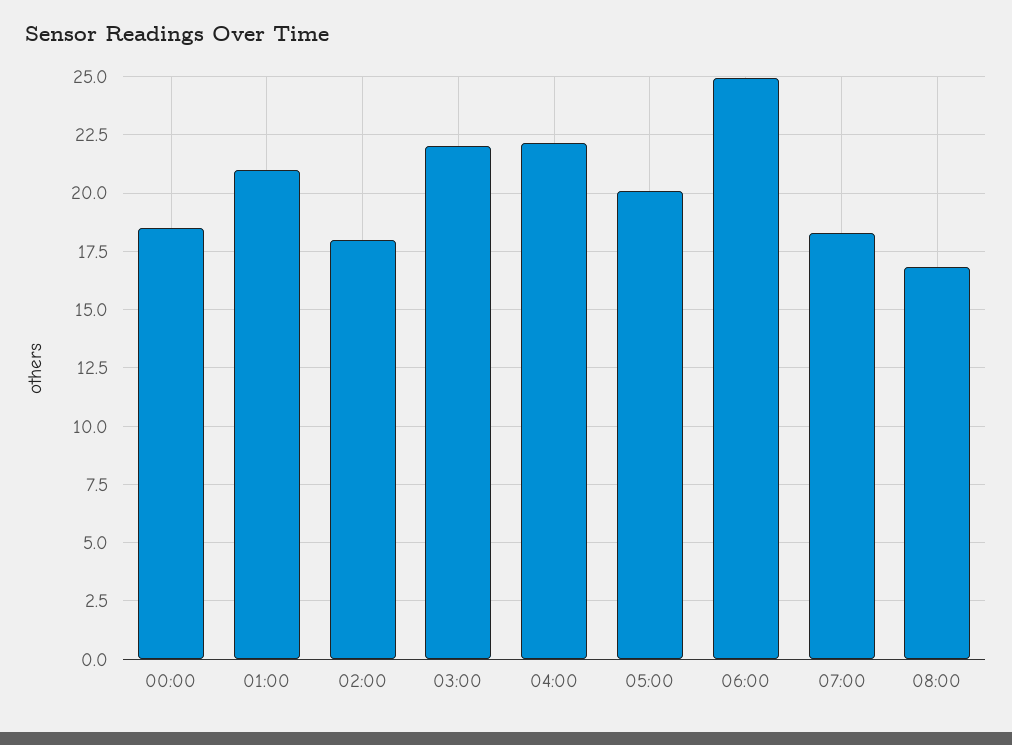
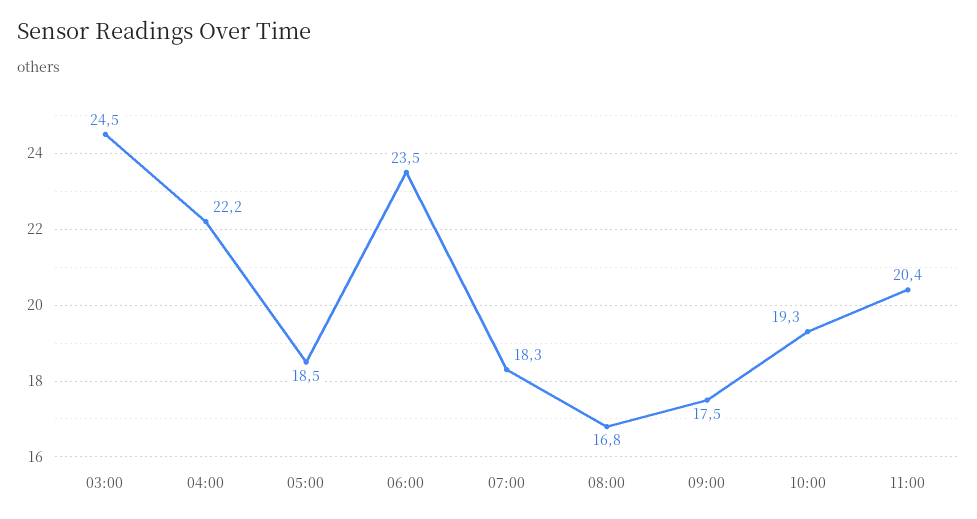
00:00: 18.5 -> none
01:00: 21 -> none
02:00: 18 -> none
03:00: 22 -> 24.5
05:00: 20 -> 18.5
06:00: 25 -> 23.5
09:00: none -> 17.5
10:00: none -> 19.3
11:00: none -> 20.4

